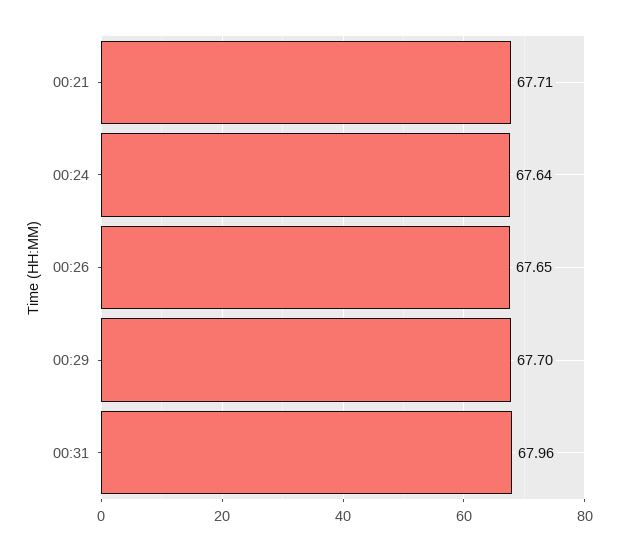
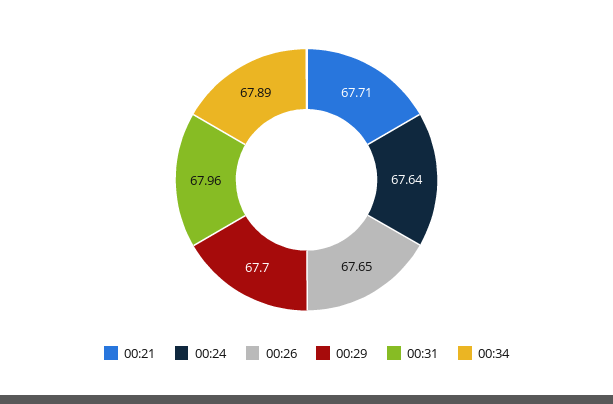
00:34: none -> 67.89

